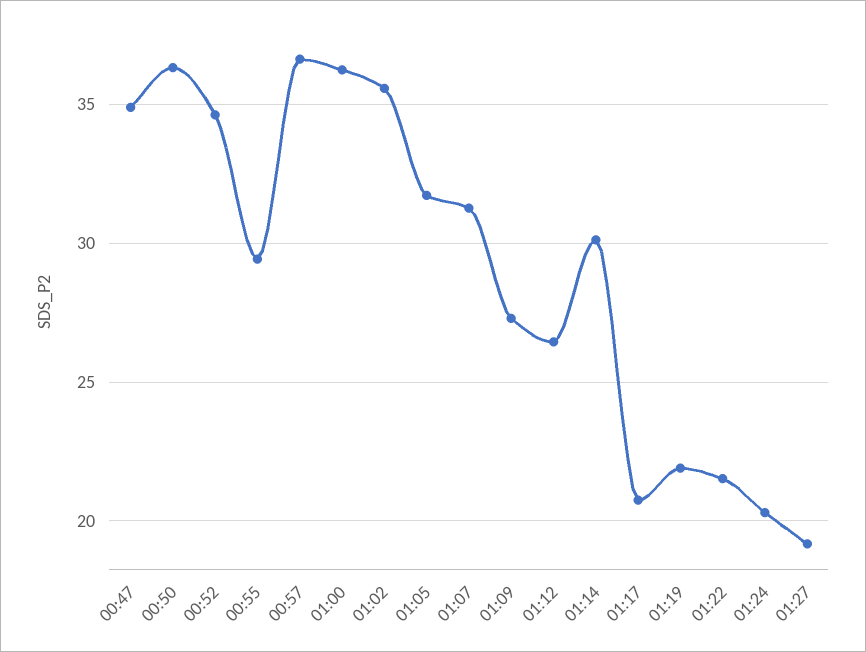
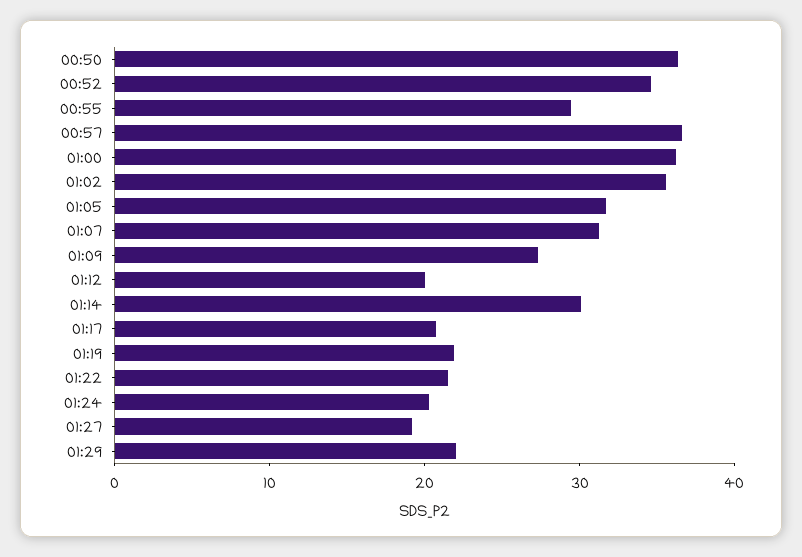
00:47: 35 -> none
01:12: 26.5 -> 20
01:29: none -> 22

